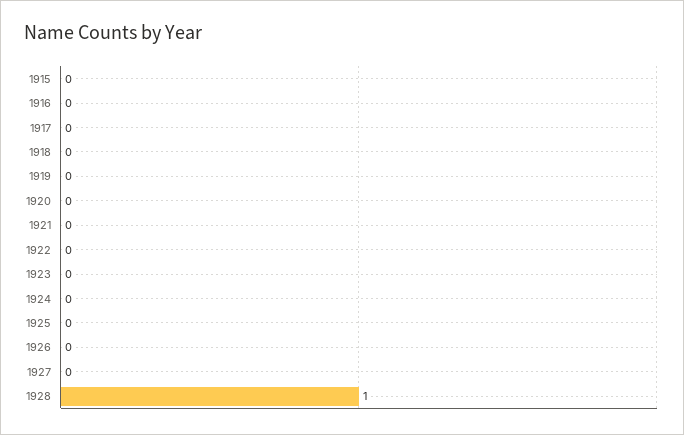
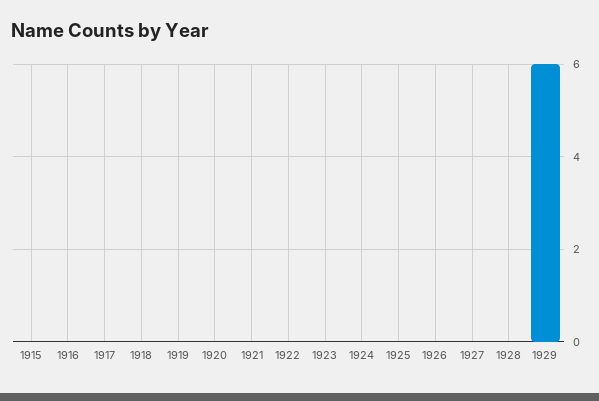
1928: 1 -> 0
1929: none -> 6

